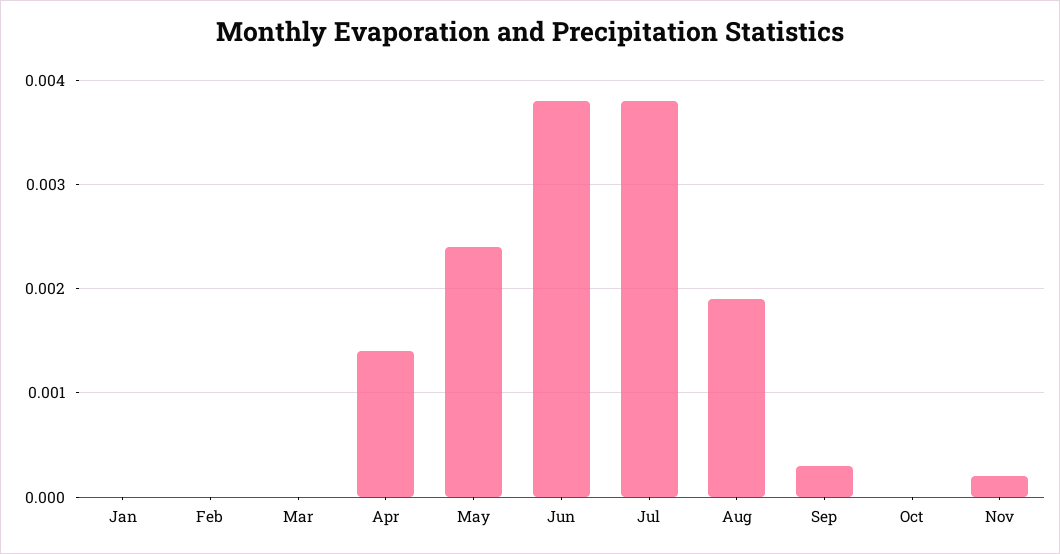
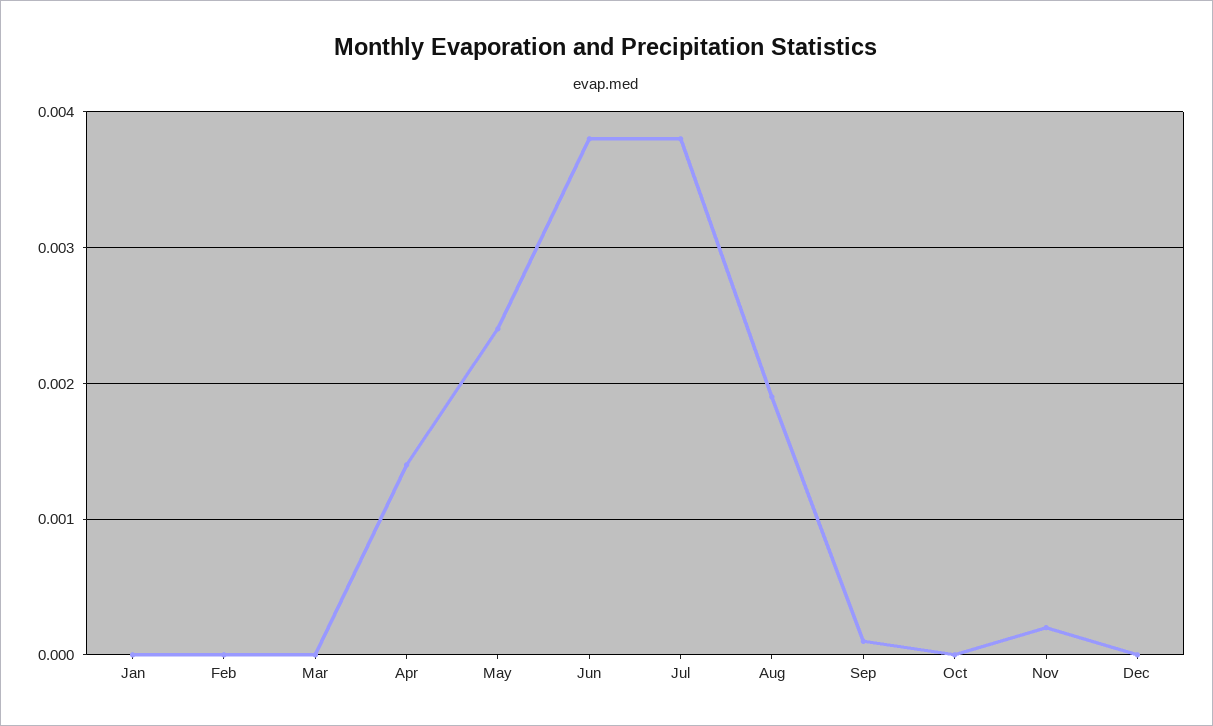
Sep: 0.0003 -> 0.0001
Dec: none -> 0

